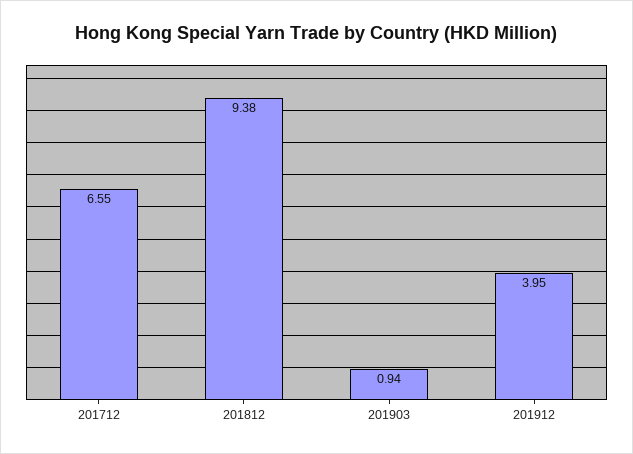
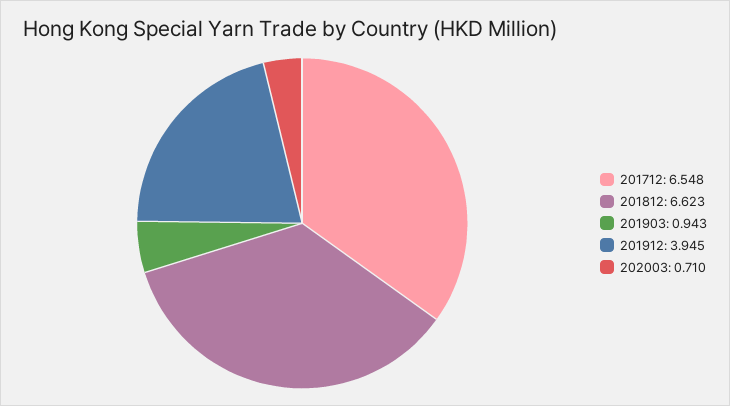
201812: 9.38 -> 6.623
202003: none -> 0.71

